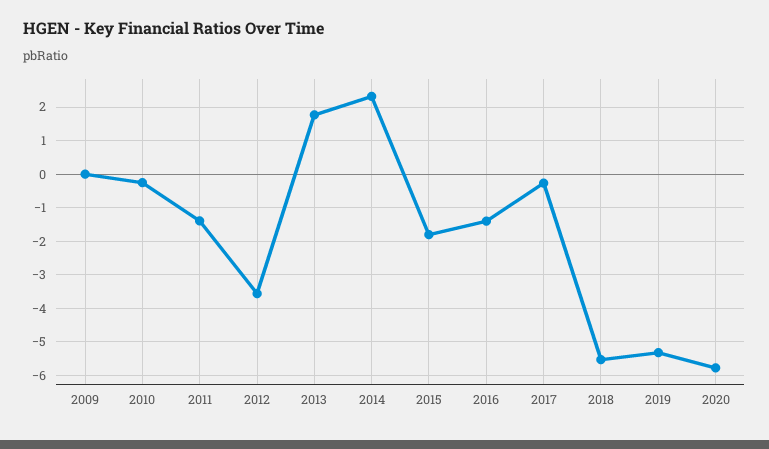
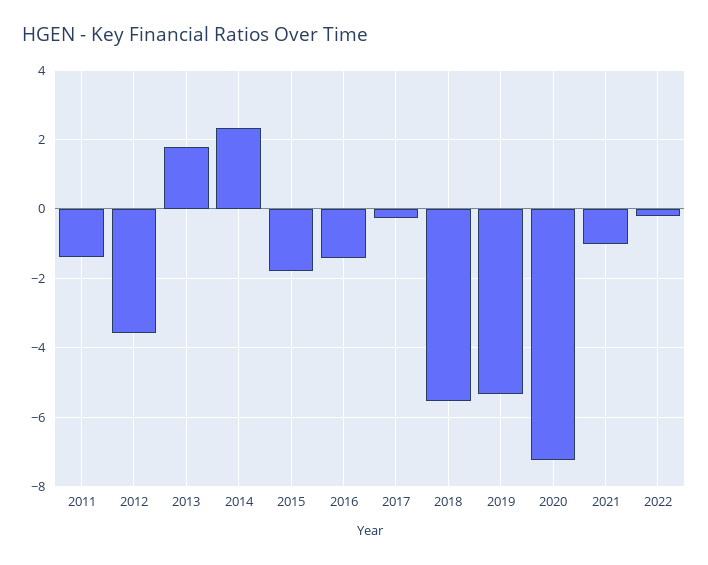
2009: 0 -> none
2010: -0.2 -> none
2020: -5.8 -> -7.2
2021: none -> -1
2022: none -> -0.2

